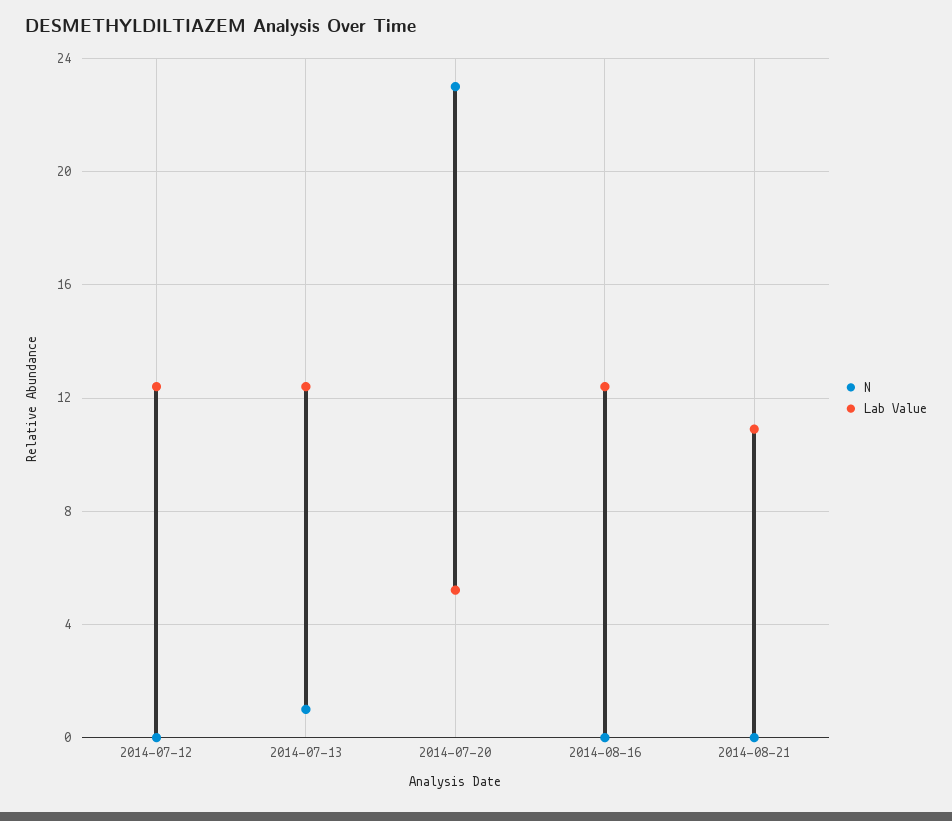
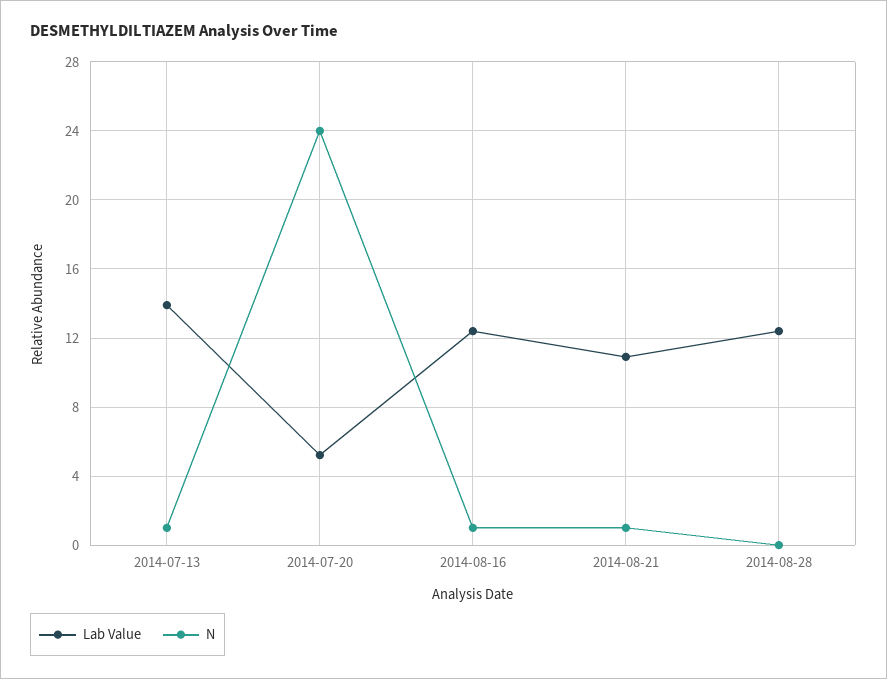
N, 2014-07-12: 0 -> none
Lab Value, 2014-07-12: 12.5 -> none
Lab Value, 2014-07-13: 12.5 -> 14
N, 2014-07-20: 23 -> 24
N, 2014-08-16: 0 -> 1
N, 2014-08-21: 0 -> 1
Lab Value, 2014-08-28: none -> 12.5
N, 2014-08-28: none -> 0

